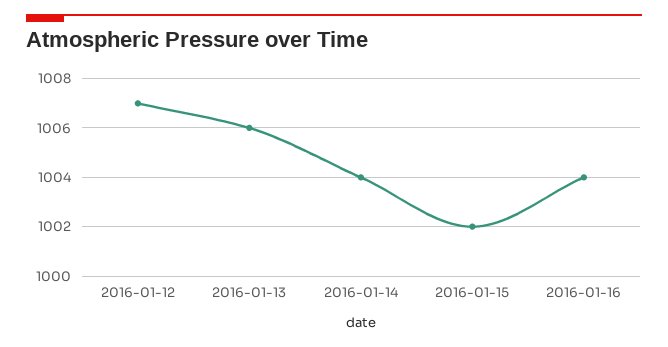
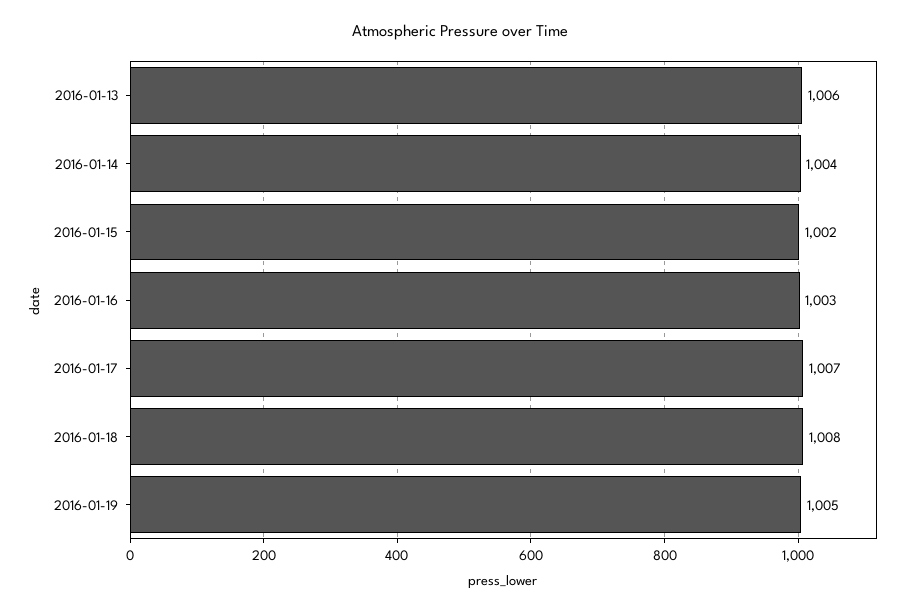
2016-01-12: 1007 -> none
2016-01-16: 1004 -> 1003
2016-01-17: none -> 1007
2016-01-18: none -> 1008
2016-01-19: none -> 1005

